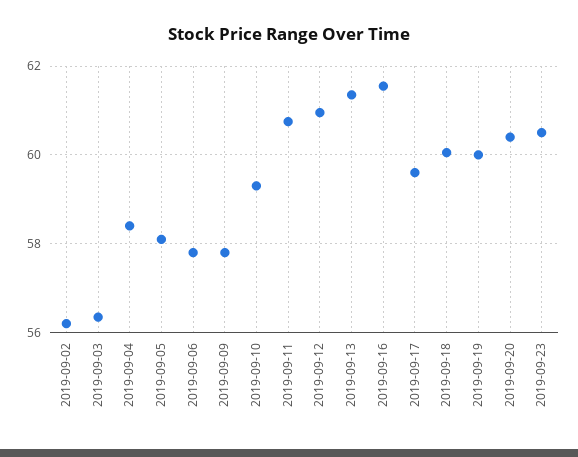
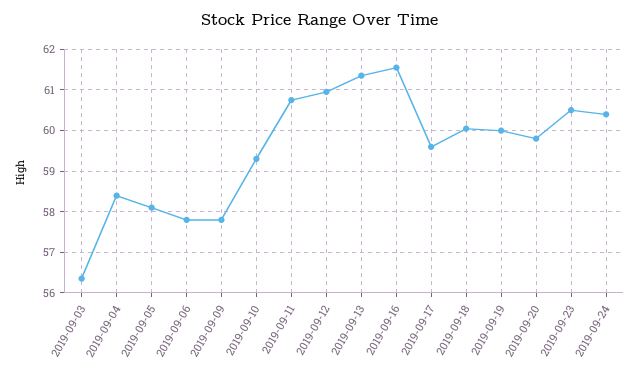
2019-09-02: 56.2 -> none
2019-09-20: 60.4 -> 59.8
2019-09-24: none -> 60.4

